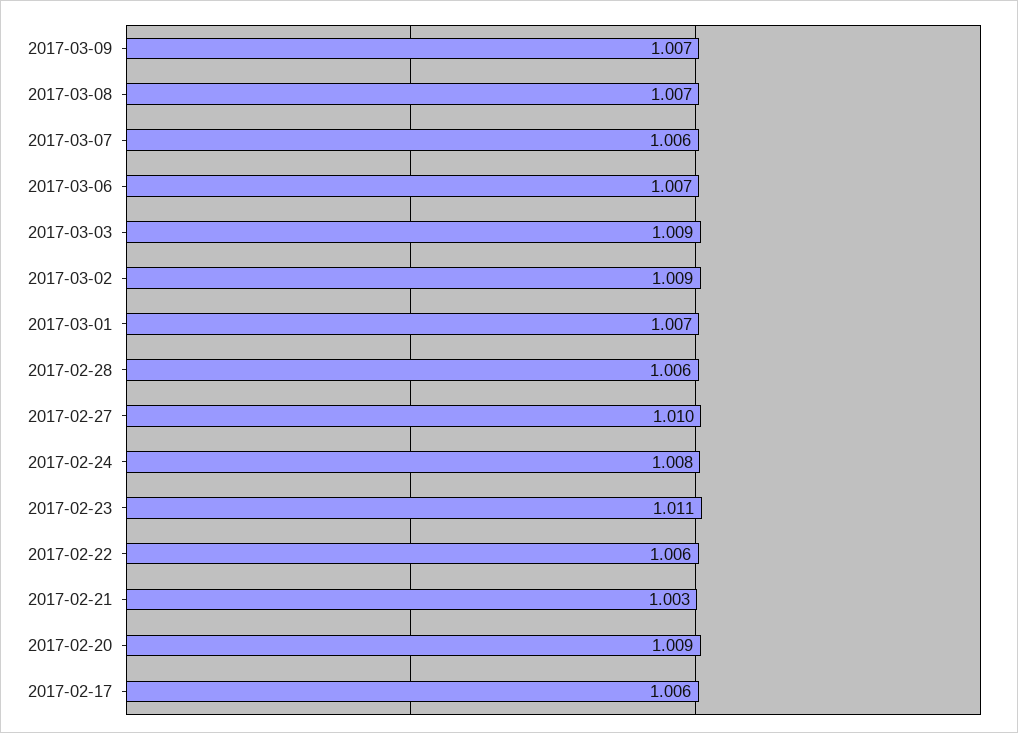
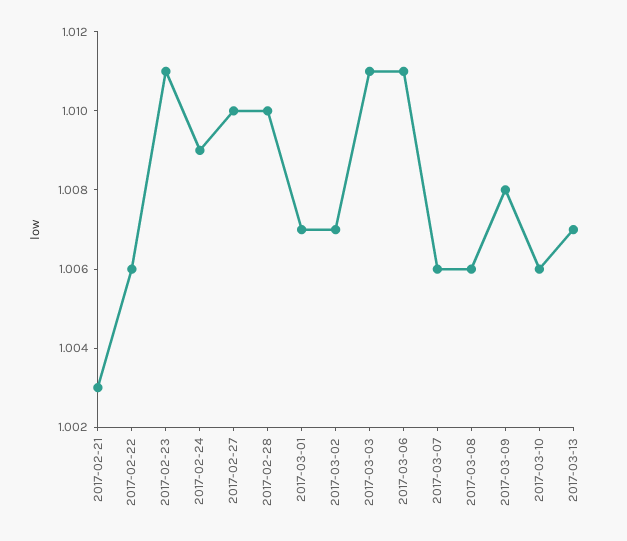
2017-03-09: 1.007 -> 1.008
2017-03-08: 1.007 -> 1.006
2017-03-06: 1.007 -> 1.011
2017-03-03: 1.009 -> 1.011
2017-03-02: 1.009 -> 1.007
2017-02-28: 1.006 -> 1.01
2017-02-24: 1.008 -> 1.009
2017-02-20: 1.009 -> none
2017-02-17: 1.006 -> none
2017-03-10: none -> 1.006
2017-03-13: none -> 1.007

